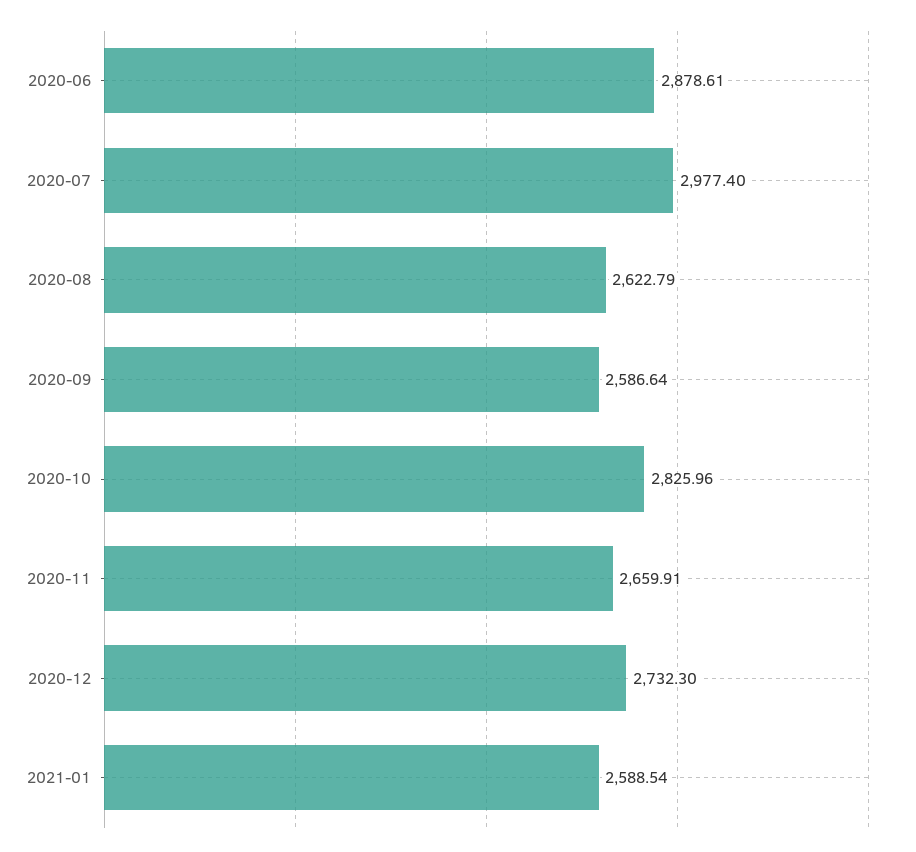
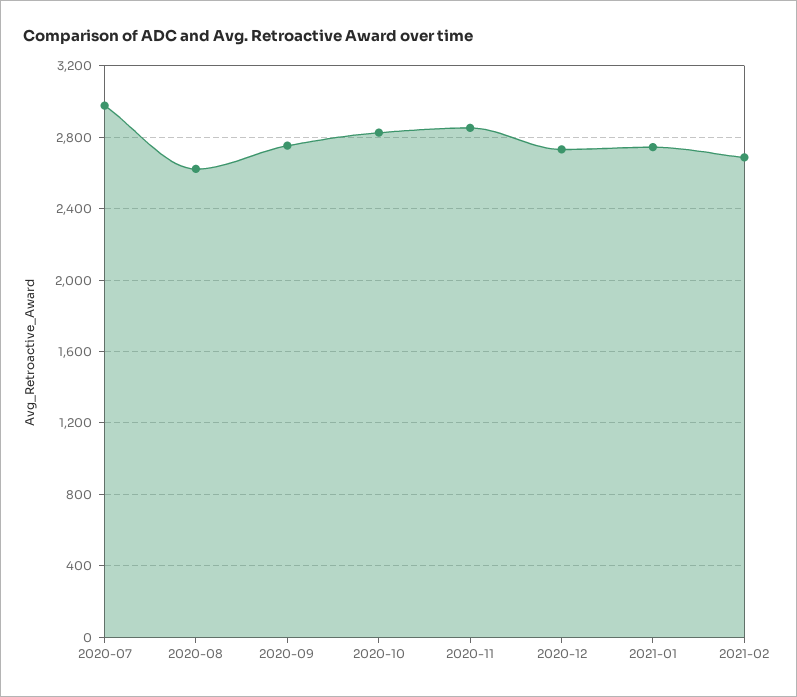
2020-06: 2878.61 -> none
2020-09: 2586.64 -> 2750
2020-11: 2659.91 -> 2850
2021-01: 2588.54 -> 2750
2021-02: none -> 2700

